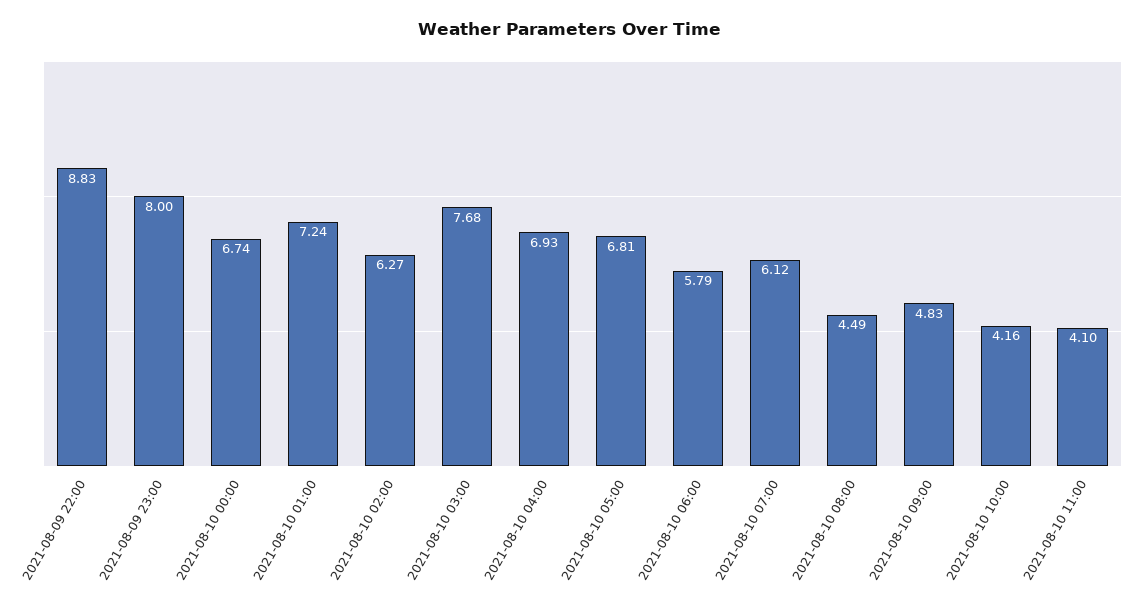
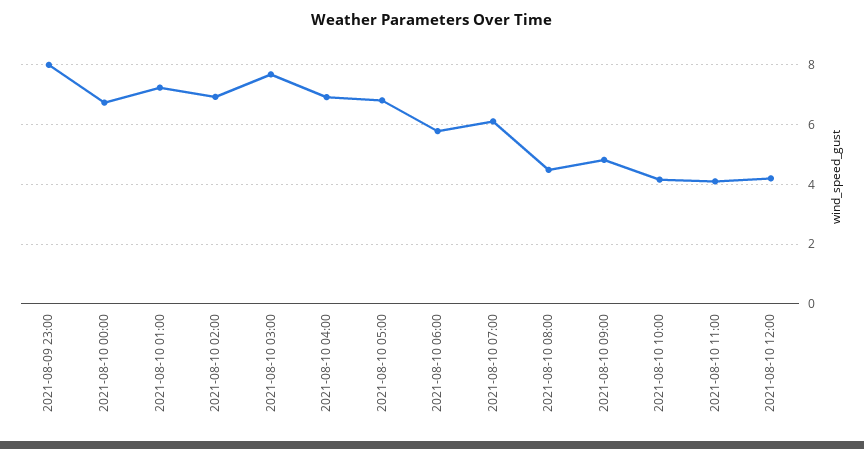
2021-08-09 22:00: 8.83 -> none
2021-08-10 02:00: 6.27 -> 7
2021-08-10 12:00: none -> 4.25

